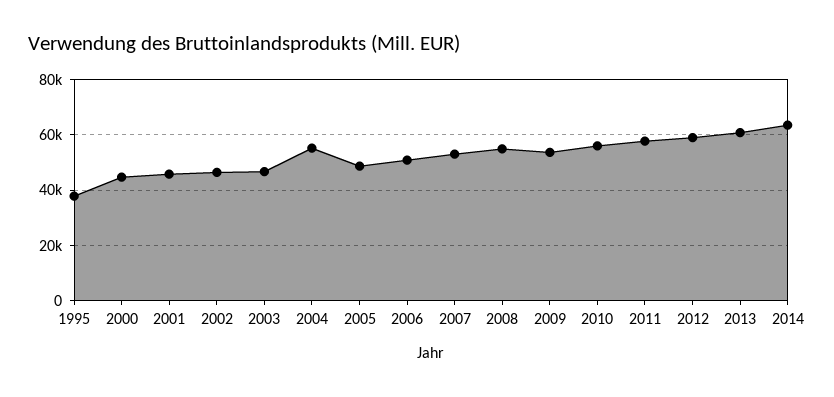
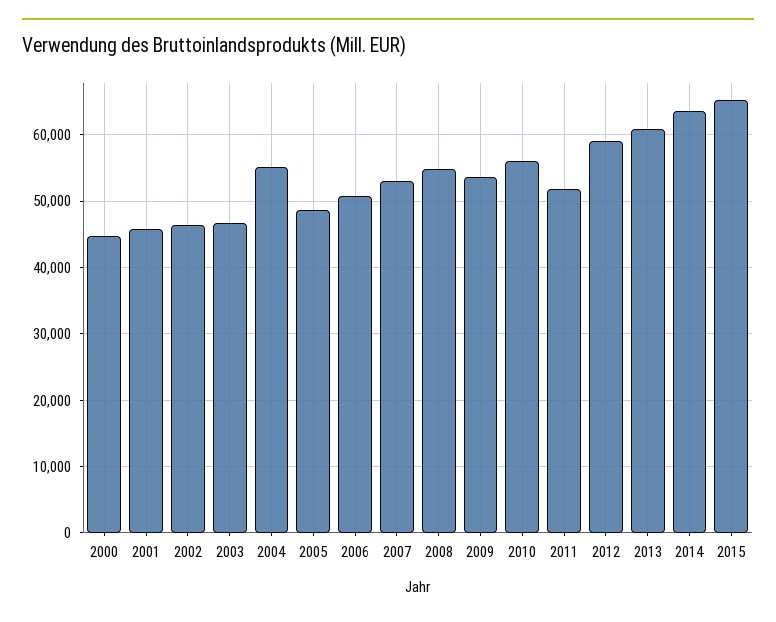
1995: 37500 -> none
2011: 57500 -> 52000
2015: none -> 65000

